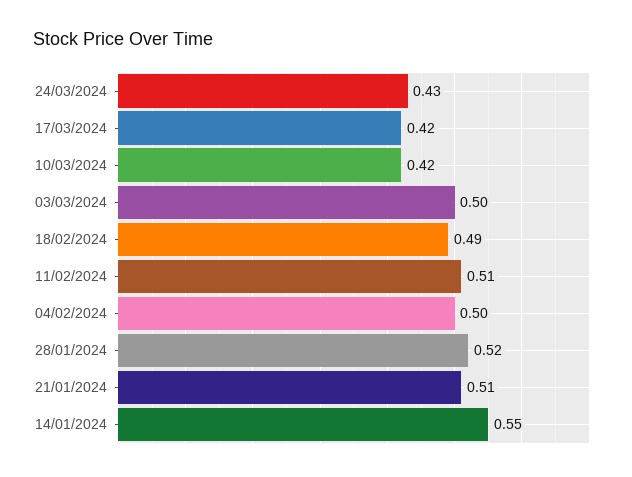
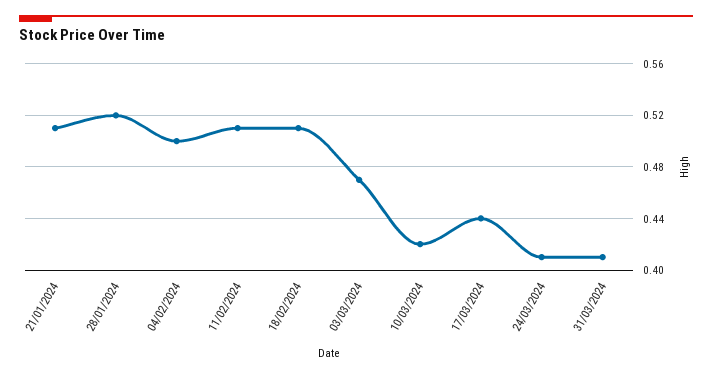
24/03/2024: 0.43 -> 0.41
17/03/2024: 0.42 -> 0.44
03/03/2024: 0.5 -> 0.47
18/02/2024: 0.49 -> 0.51
14/01/2024: 0.55 -> none
31/03/2024: none -> 0.41

